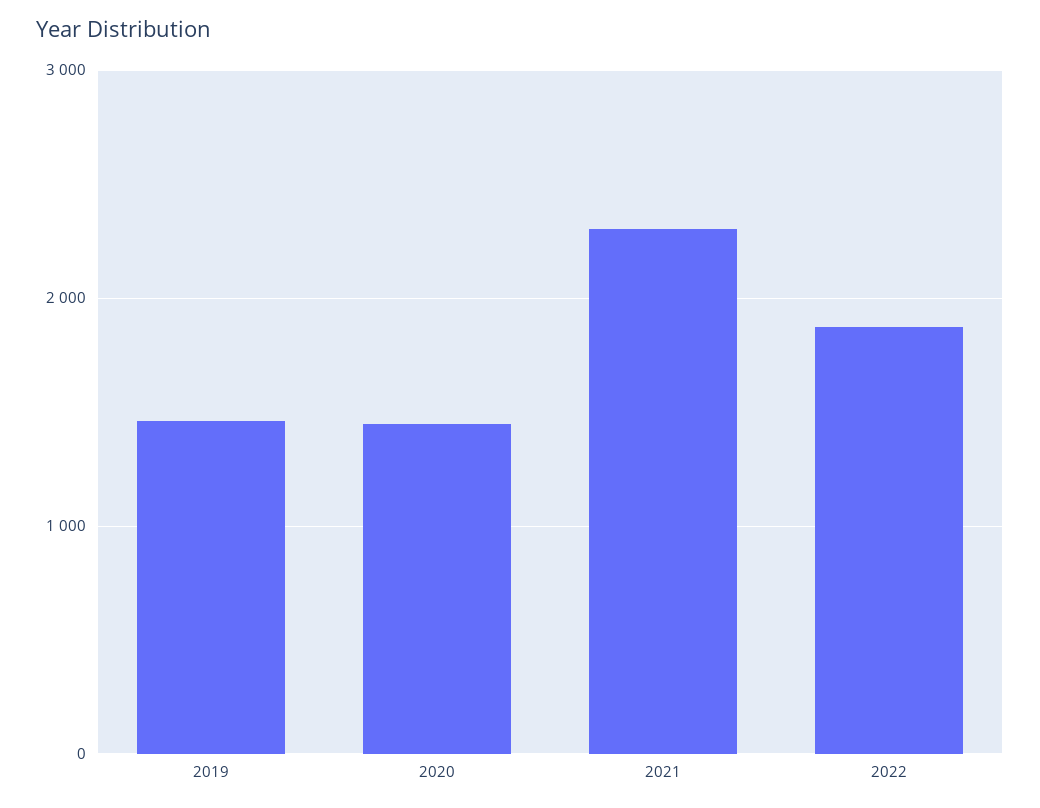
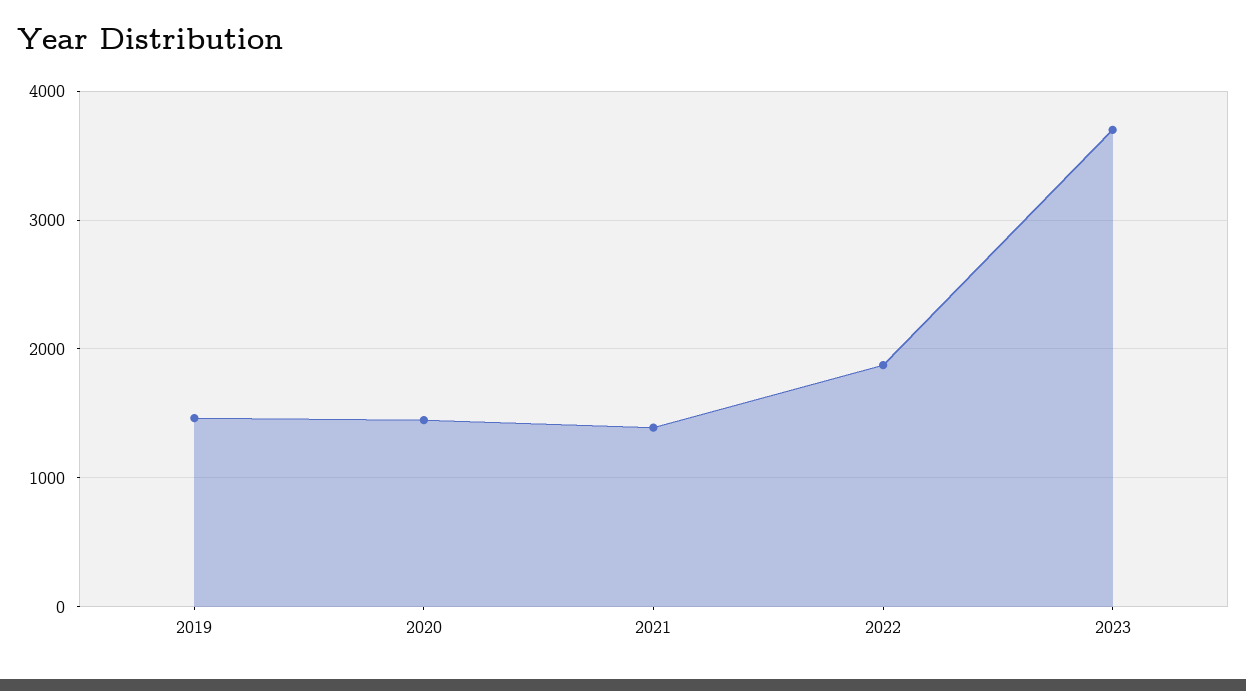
2021: 2300 -> 1400
2023: none -> 3700

